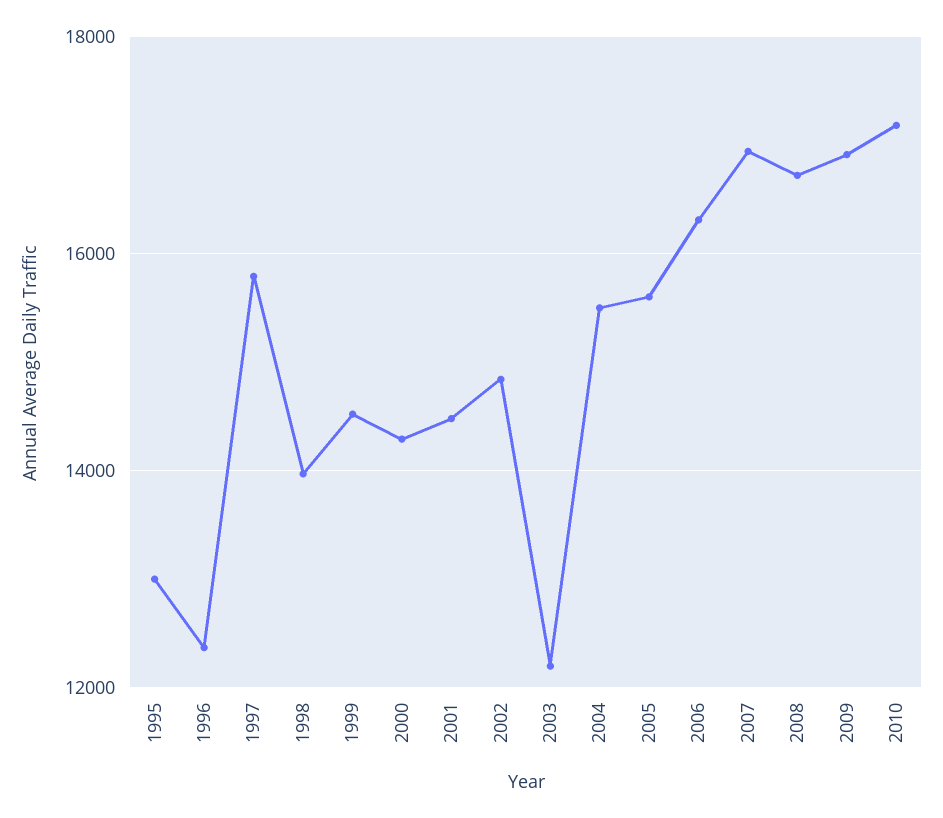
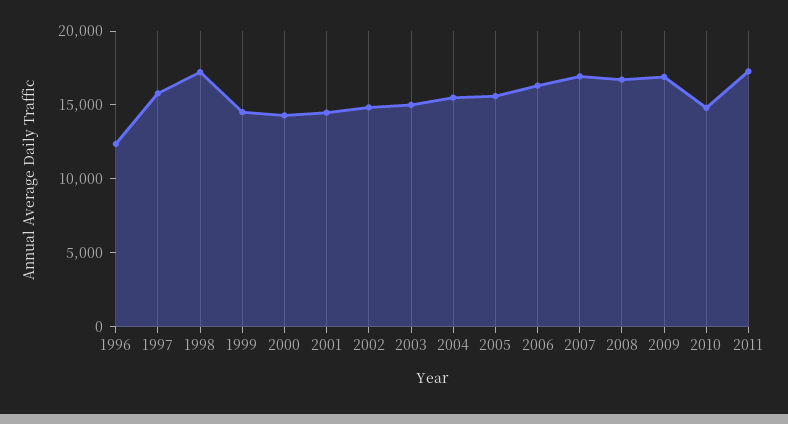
1995: 13000 -> none
1998: 14000 -> 17000
2003: 12200 -> 15000
2010: 17200 -> 15000
2011: none -> 17000

